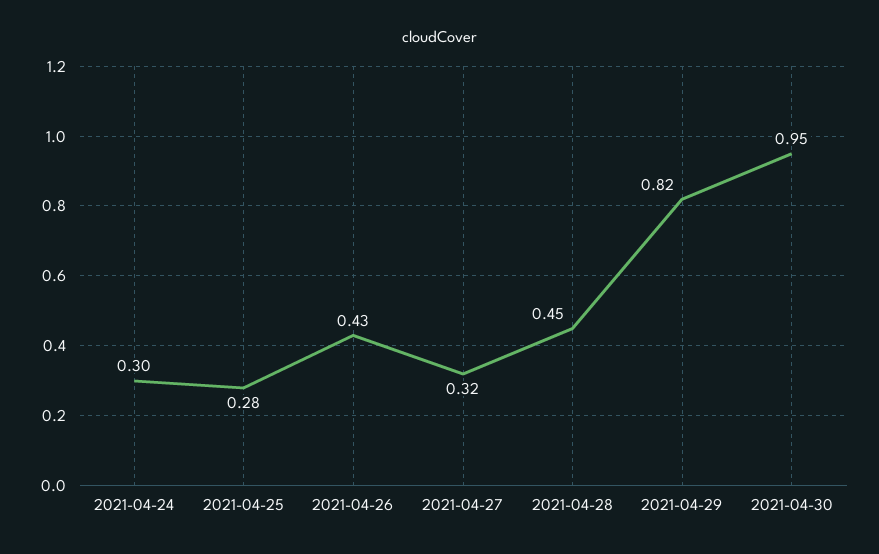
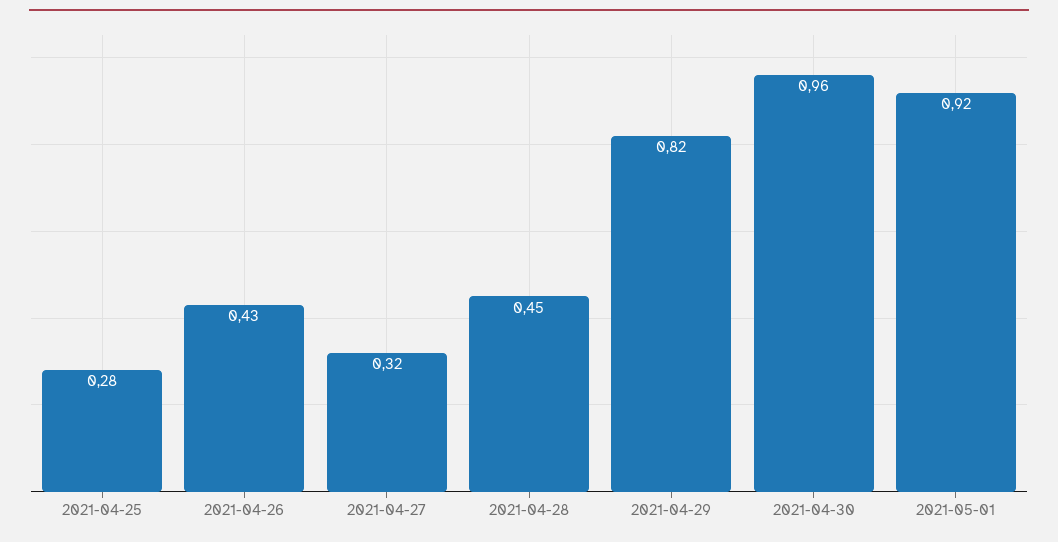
2021-04-24: 0.3 -> none
2021-04-30: 0.95 -> 0.96
2021-05-01: none -> 0.92

